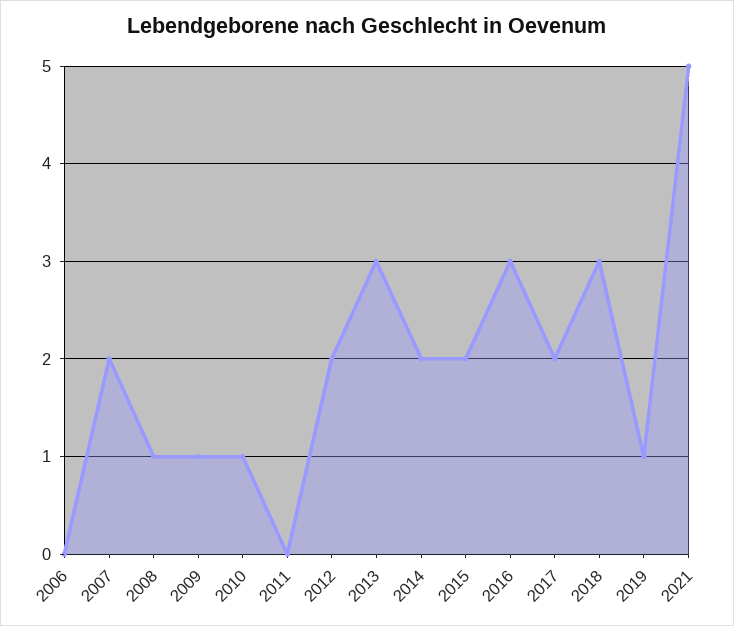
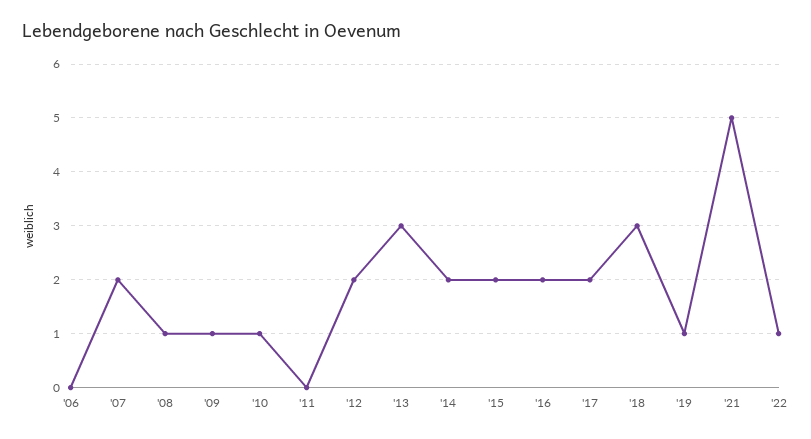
2016: 3 -> 2
'22: none -> 1

